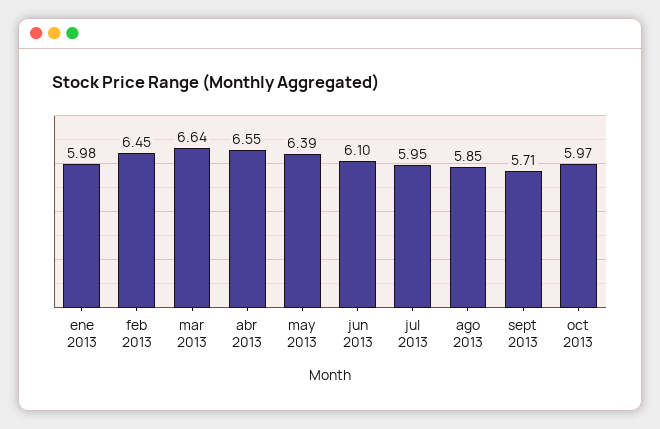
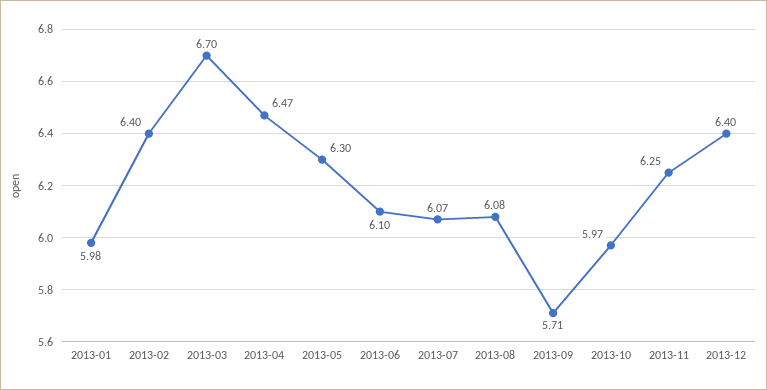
feb 2013: 6.45 -> 6.4
mar 2013: 6.64 -> 6.7
abr 2013: 6.55 -> 6.47
may 2013: 6.39 -> 6.3
jul 2013: 5.95 -> 6.07
ago 2013: 5.85 -> 6.08
2013-11: none -> 6.25
2013-12: none -> 6.4

